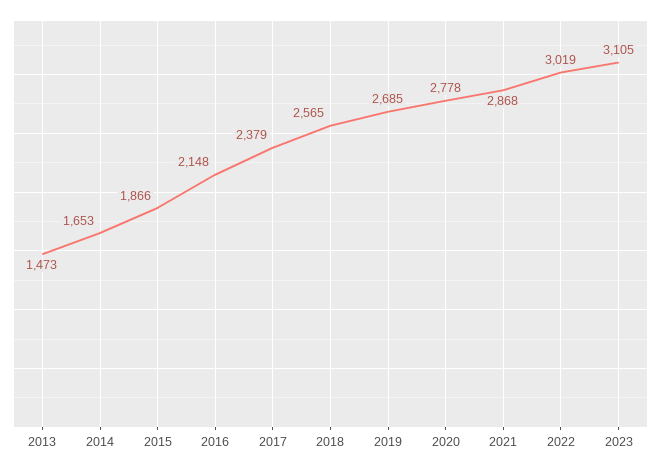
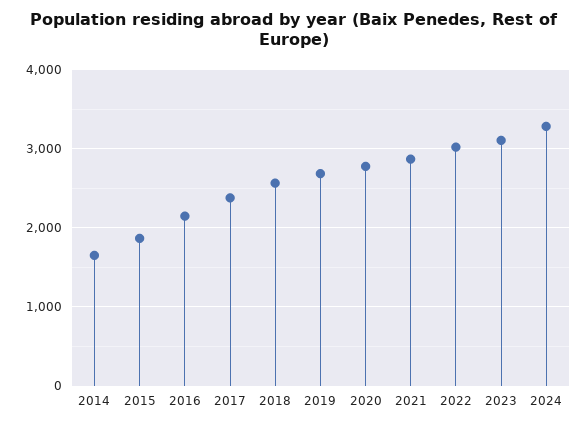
2013: 1473 -> none
2024: none -> 3300

